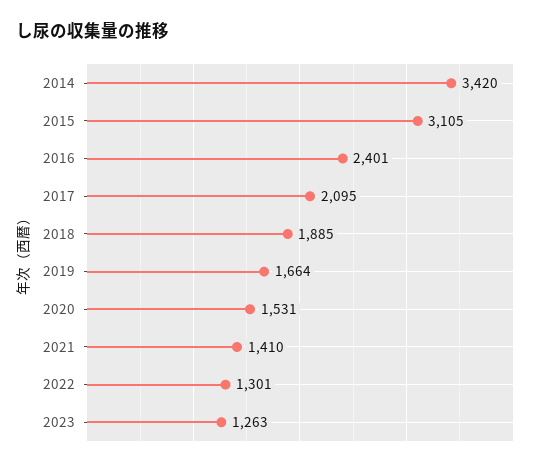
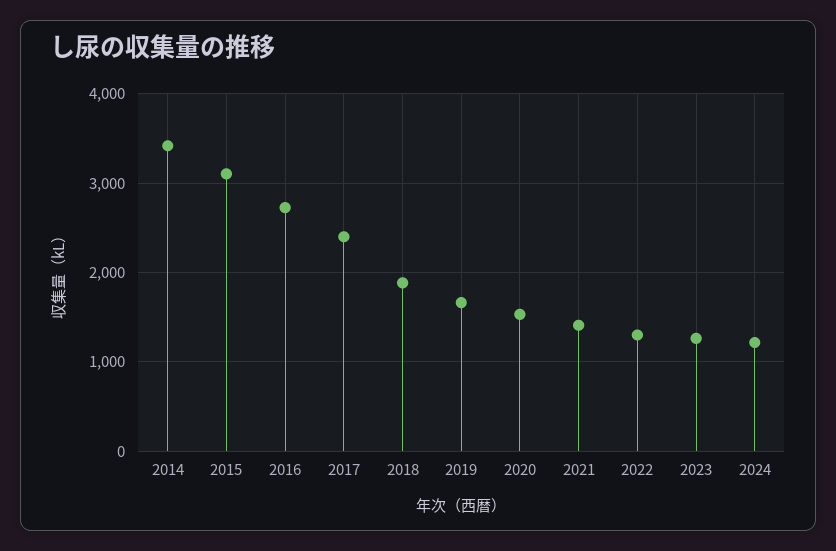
2016: 2401 -> 2700
2017: 2095 -> 2400
2024: none -> 1200

